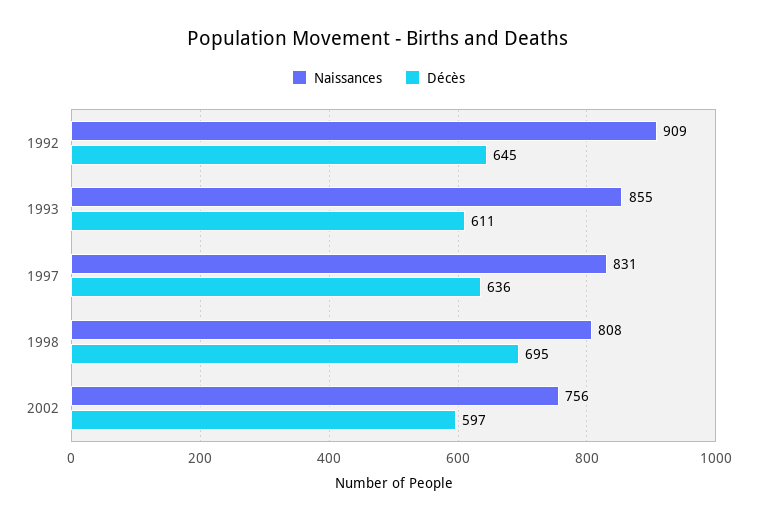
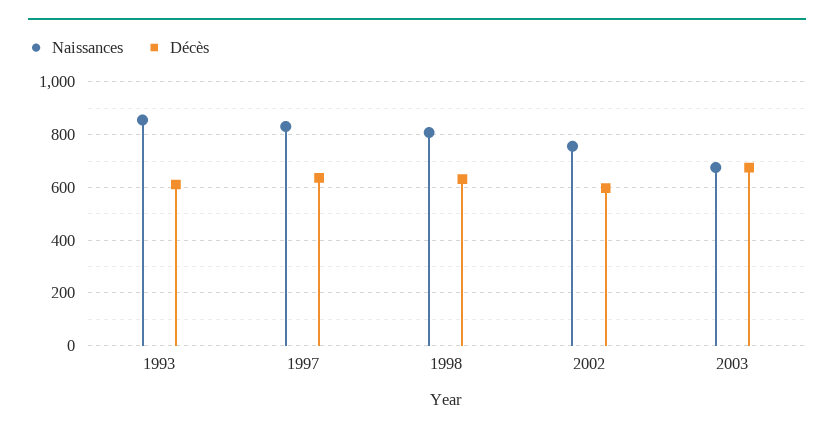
Naissances, 1992: 909 -> none
Décès, 1992: 645 -> none
Décès, 1998: 695 -> 625
Naissances, 2003: none -> 675
Décès, 2003: none -> 675

